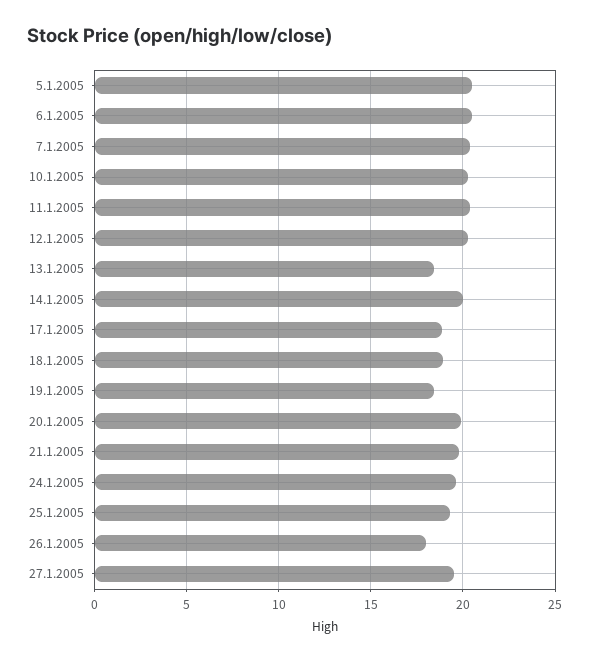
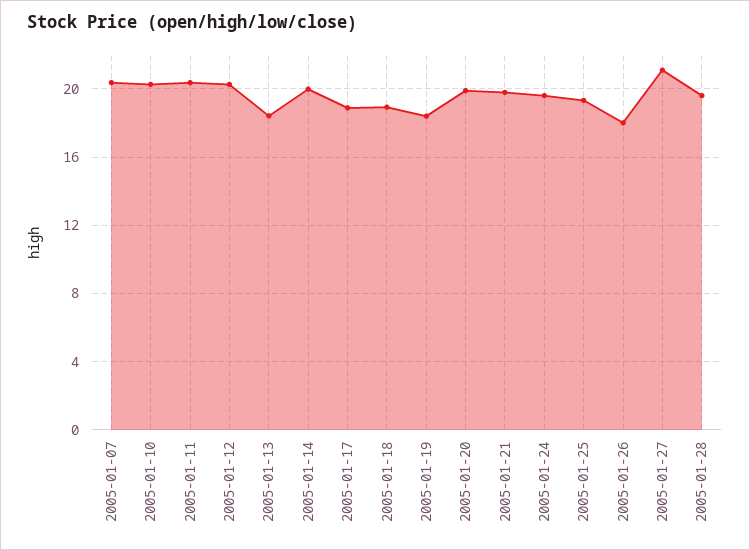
5.1.2005: 20.5 -> none
6.1.2005: 20.5 -> none
27.1.2005: 19.5 -> 21
2005-01-28: none -> 19.5

